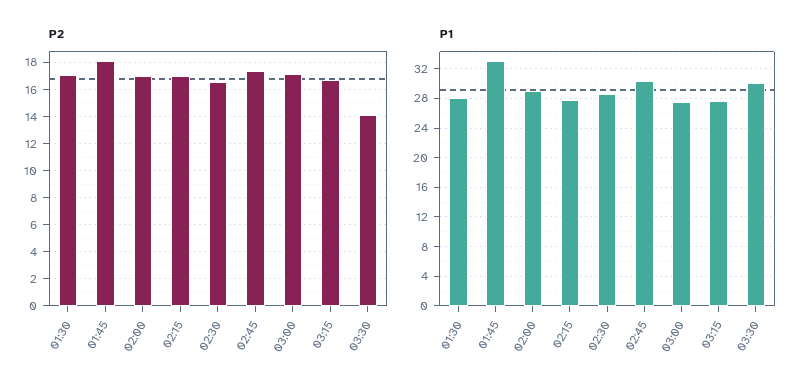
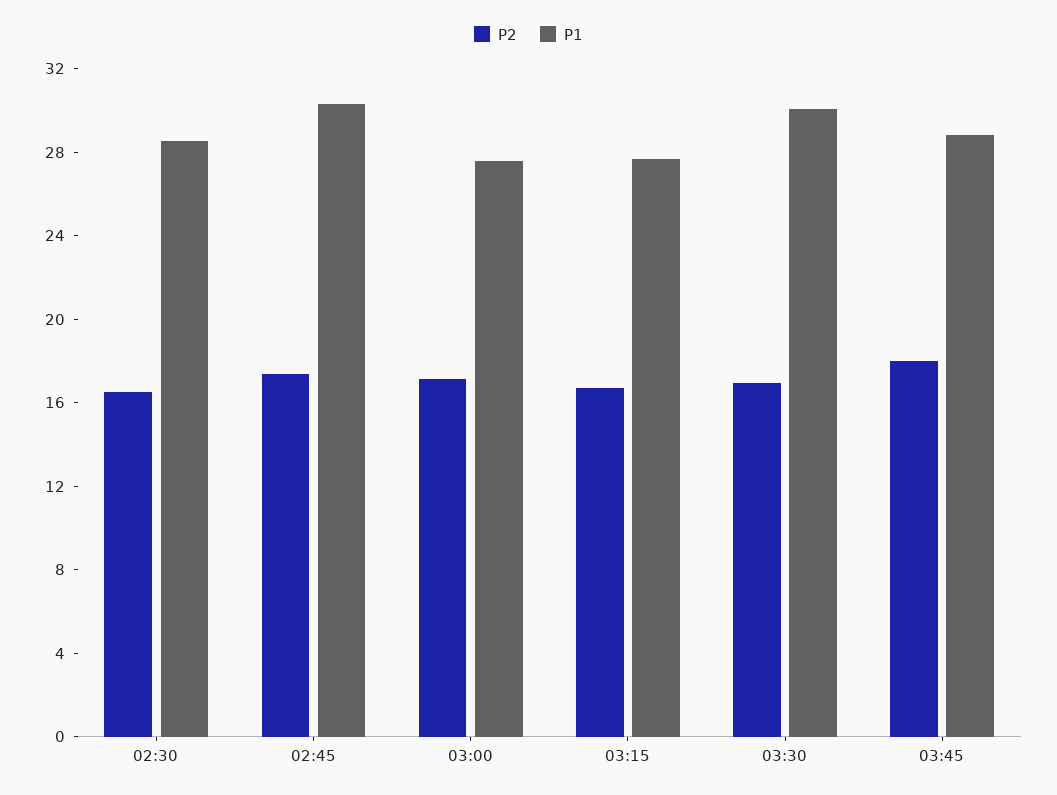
P2, 01:30: 17 -> none
P2, 01:45: 18 -> none
P2, 02:00: 17 -> none
P2, 02:15: 17 -> none
P2, 03:30: 14 -> 17
P1, 01:30: 28 -> none
P1, 01:45: 33 -> none
P1, 02:00: 29 -> none
P1, 02:15: 28 -> none
P2, 03:45: none -> 18
P1, 03:45: none -> 29

